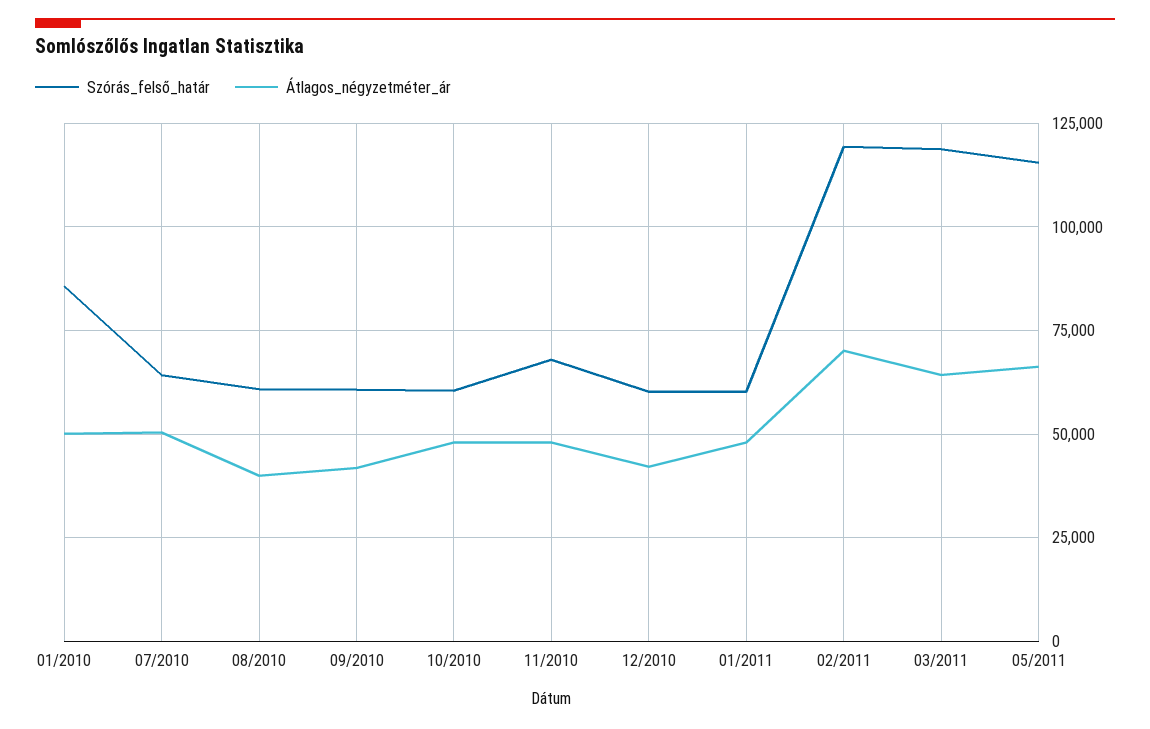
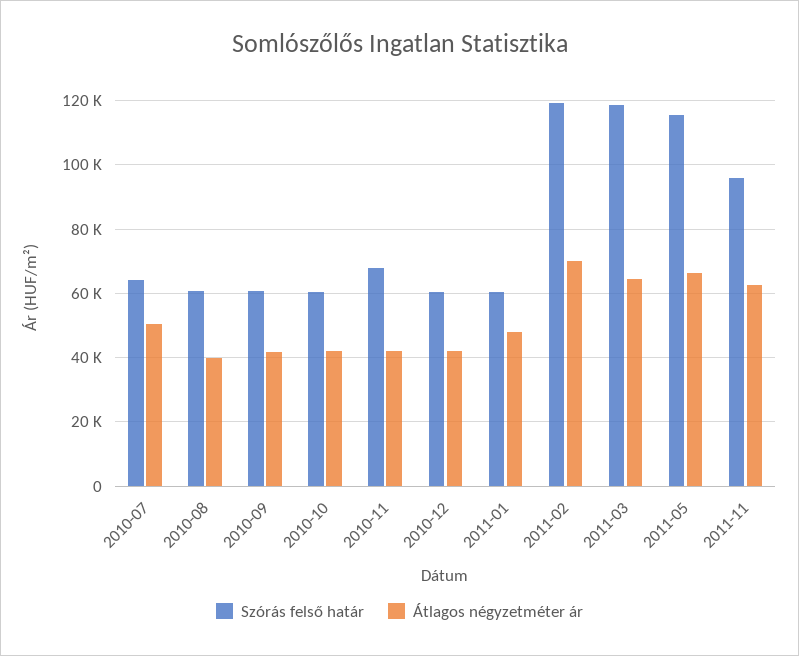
Szórás_felső_határ, 01/2010: 85000 -> none
Átlagos_négyzetméter_ár, 01/2010: 50000 -> none
Átlagos_négyzetméter_ár, 10/2010: 47500 -> 42000
Átlagos_négyzetméter_ár, 11/2010: 47500 -> 42000
Szórás_felső_határ, 2011-11: none -> 96000
Átlagos_négyzetméter_ár, 2011-11: none -> 62000

